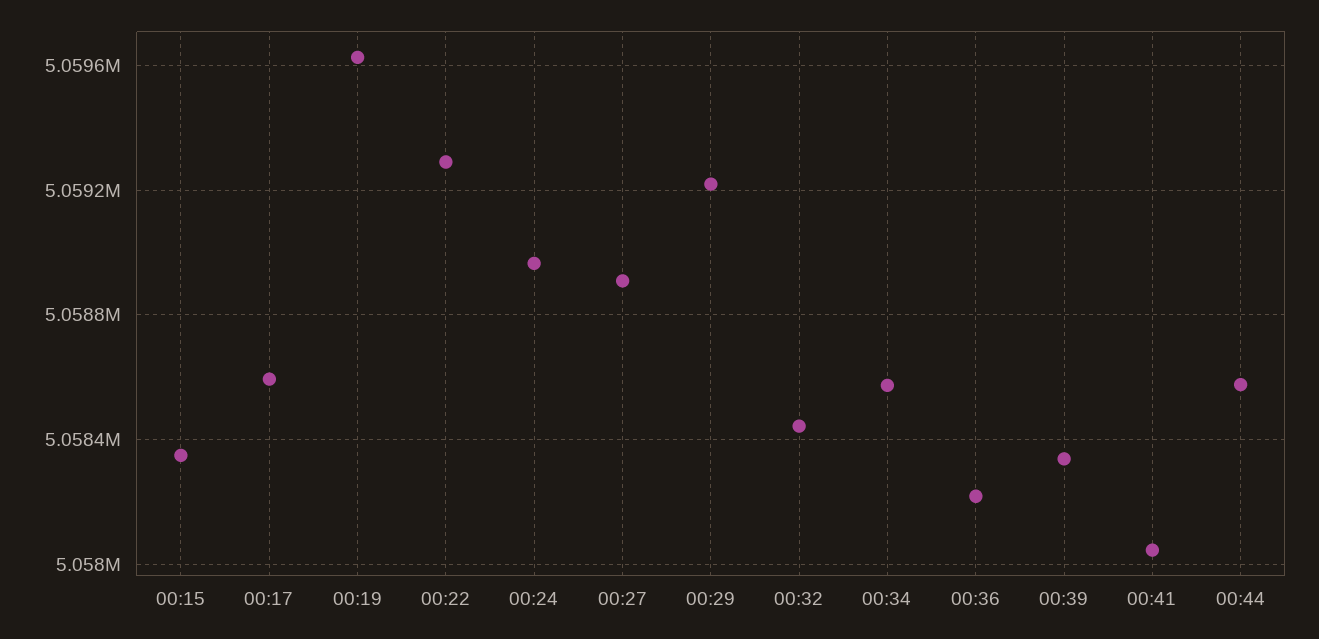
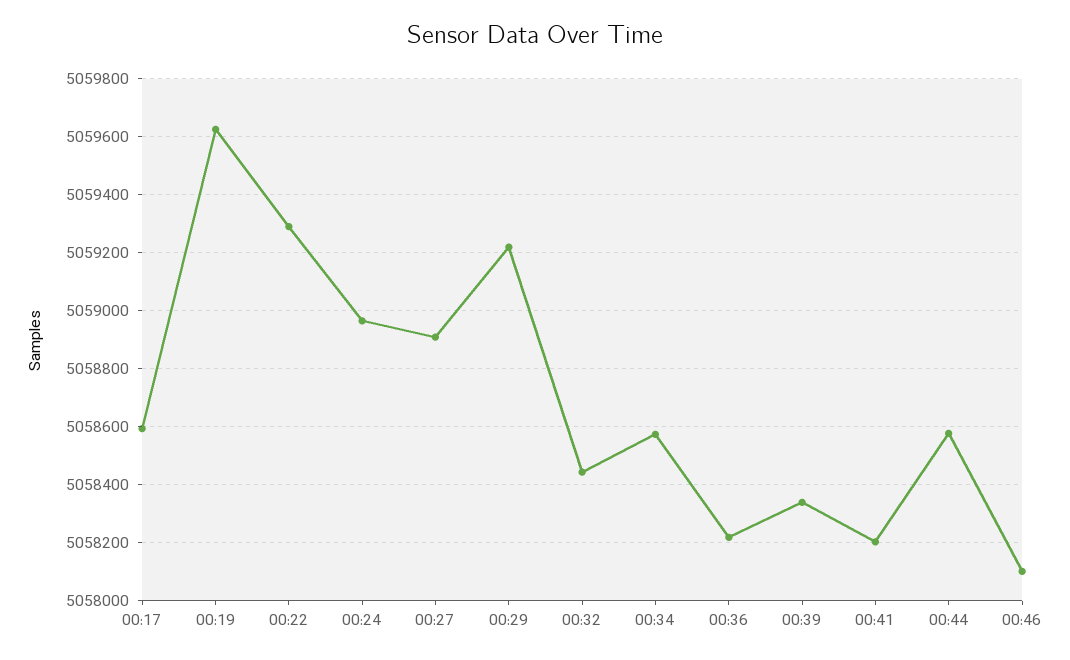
00:15: 5058350 -> none
00:41: 5058050 -> 5058200
00:46: none -> 5058100

